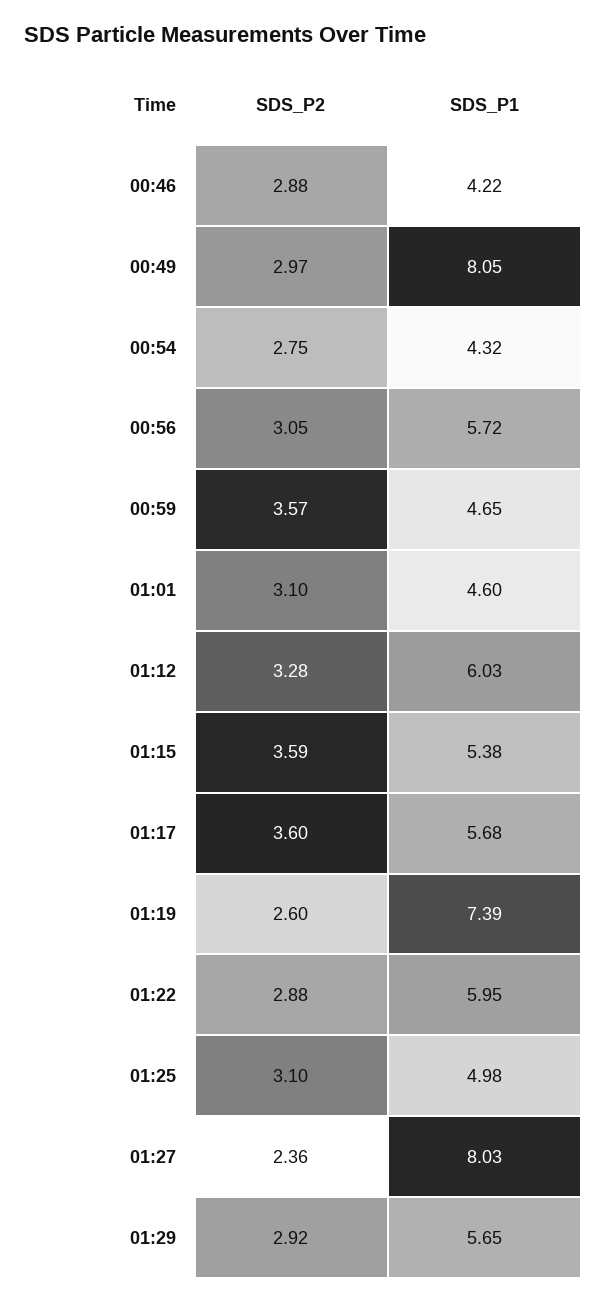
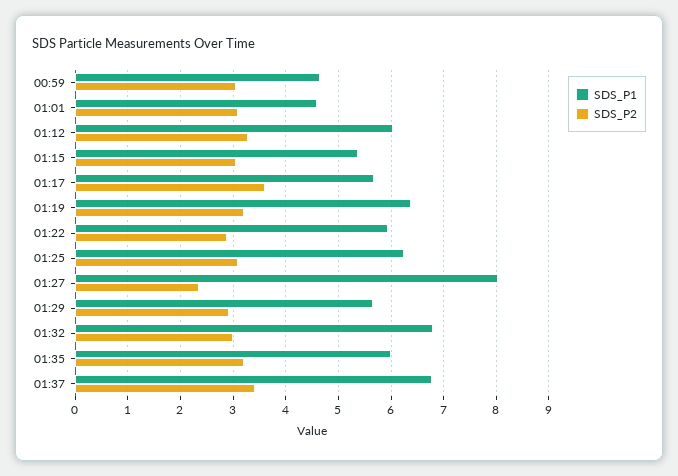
SDS_P2, 00:46: 2.88 -> none
SDS_P1, 00:46: 4.22 -> none
SDS_P2, 00:49: 2.97 -> none
SDS_P1, 00:49: 8.05 -> none
SDS_P2, 00:54: 2.75 -> none
SDS_P1, 00:54: 4.32 -> none
SDS_P2, 00:56: 3.05 -> none
SDS_P1, 00:56: 5.72 -> none
SDS_P2, 00:59: 3.57 -> 3
SDS_P2, 01:15: 3.59 -> 3
SDS_P2, 01:19: 2.6 -> 3.2
SDS_P1, 01:19: 7.39 -> 6.4
SDS_P1, 01:25: 4.98 -> 6.2
SDS_P1, 01:32: none -> 6.8
SDS_P2, 01:32: none -> 3
SDS_P1, 01:35: none -> 6
SDS_P2, 01:35: none -> 3.2
SDS_P1, 01:37: none -> 6.8
SDS_P2, 01:37: none -> 3.4

